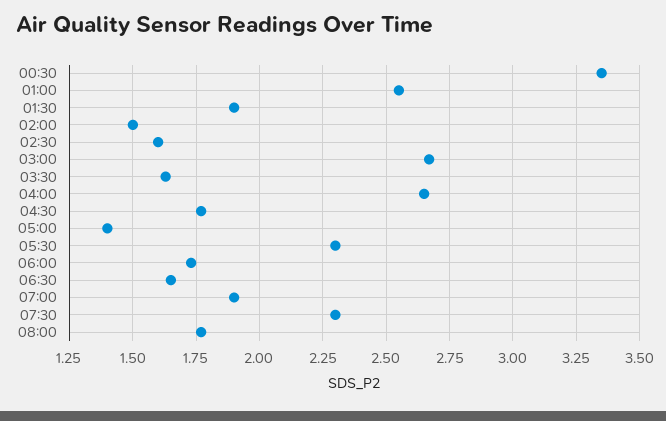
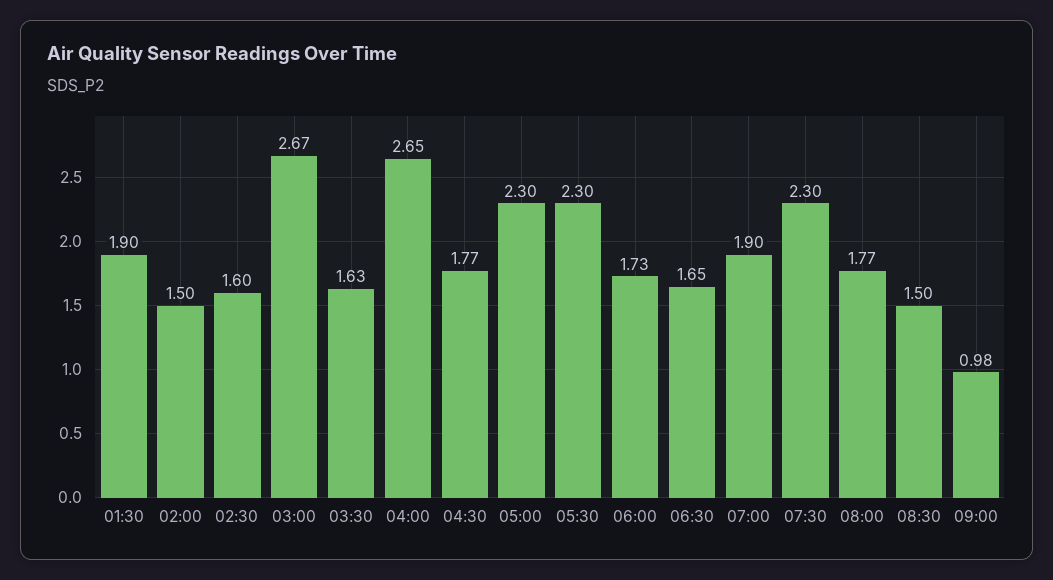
00:30: 3.35 -> none
01:00: 2.55 -> none
05:00: 1.4 -> 2.3
08:30: none -> 1.5
09:00: none -> 0.98

